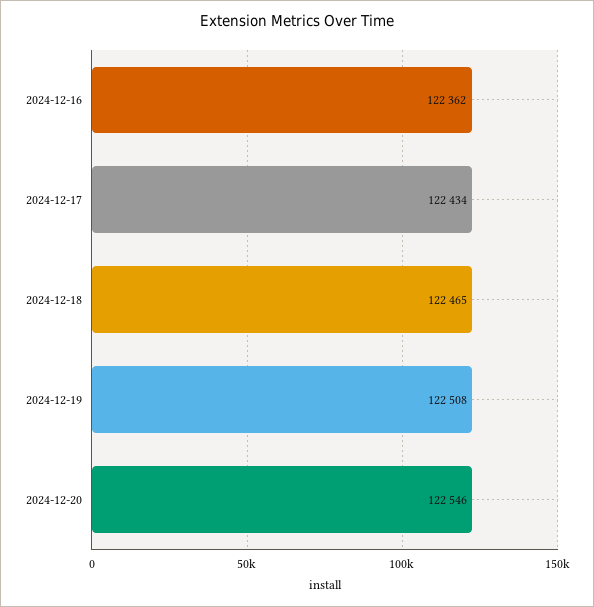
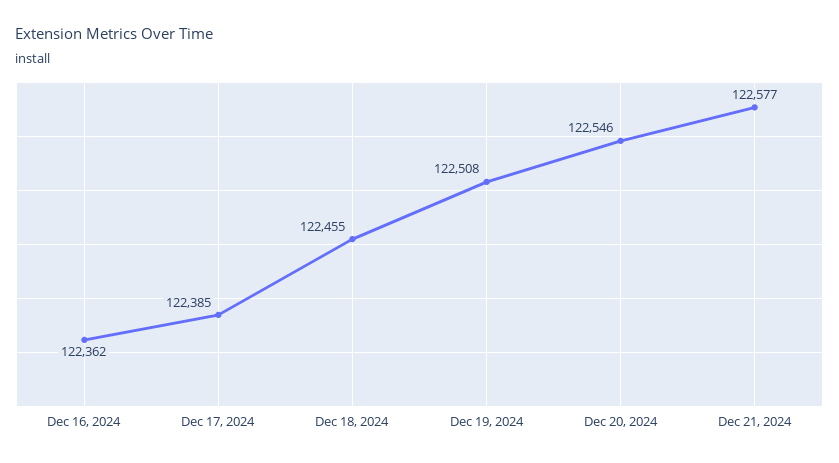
2024-12-17: 122434 -> 122385
2024-12-18: 122465 -> 122455
Dec 21, 2024: none -> 122577

